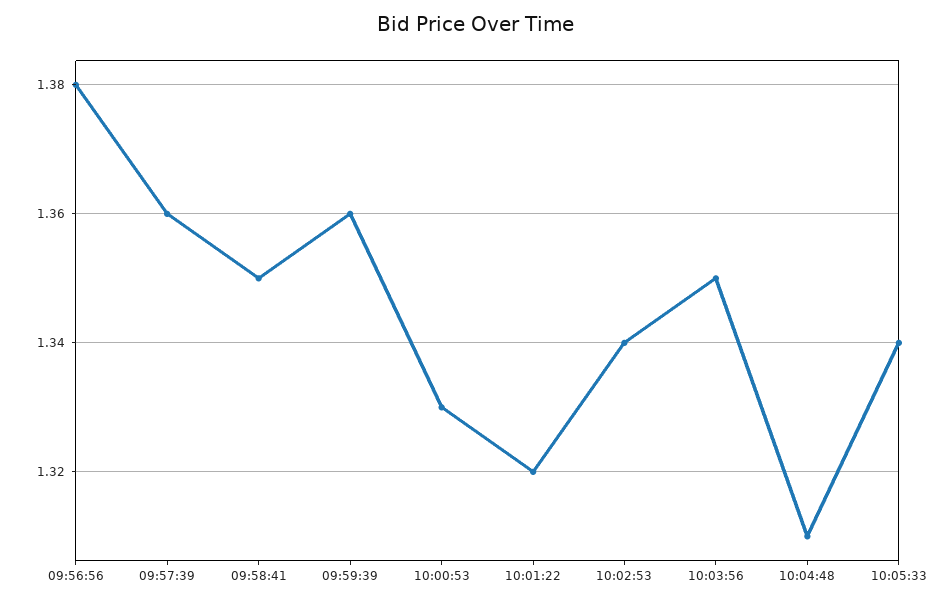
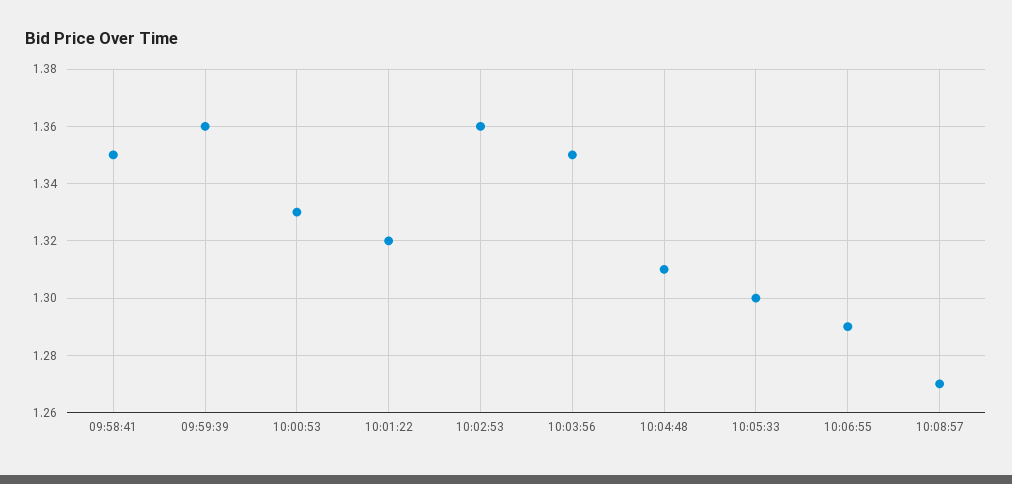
09:56:56: 1.38 -> none
09:57:39: 1.36 -> none
10:02:53: 1.34 -> 1.36
10:05:33: 1.34 -> 1.3
10:06:55: none -> 1.29
10:08:57: none -> 1.27

